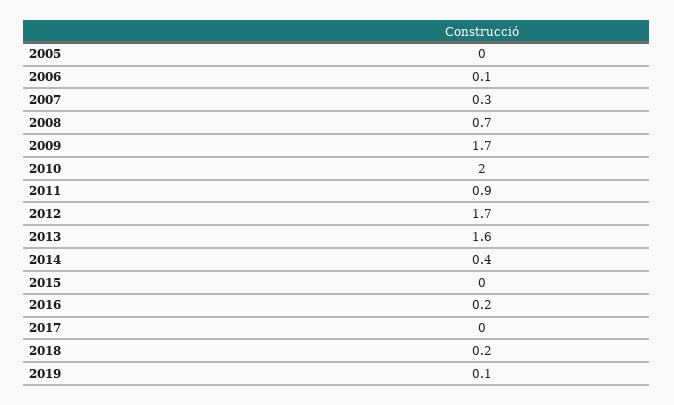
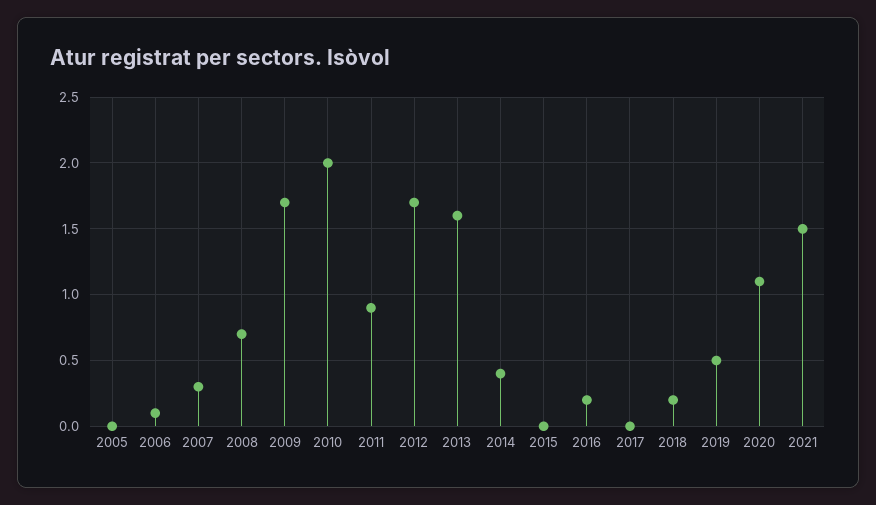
2019: 0.1 -> 0.5
2020: none -> 1.1
2021: none -> 1.5

